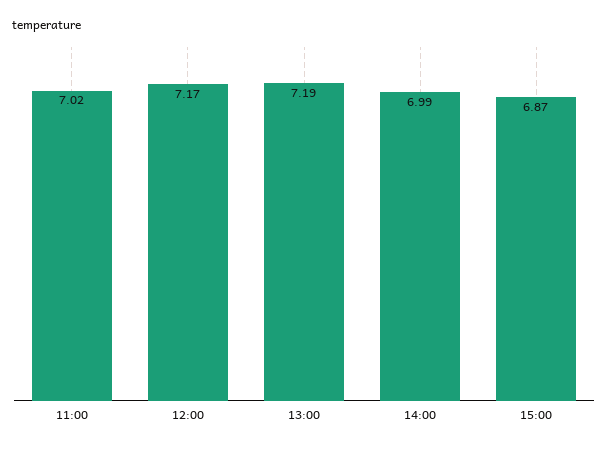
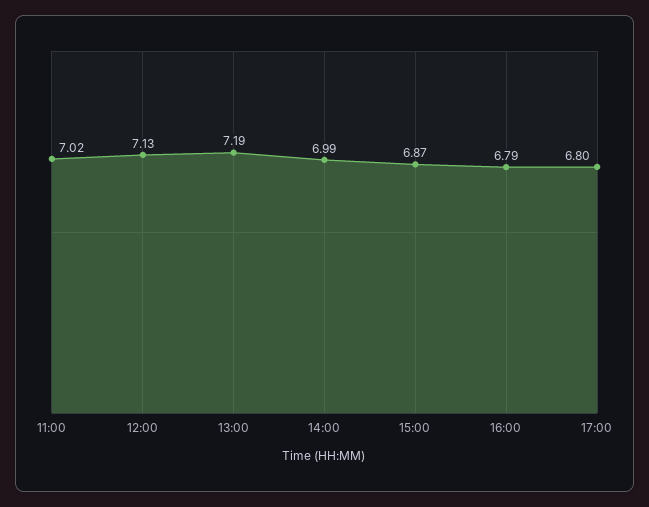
12:00: 7.17 -> 7.13
16:00: none -> 6.79
17:00: none -> 6.8

